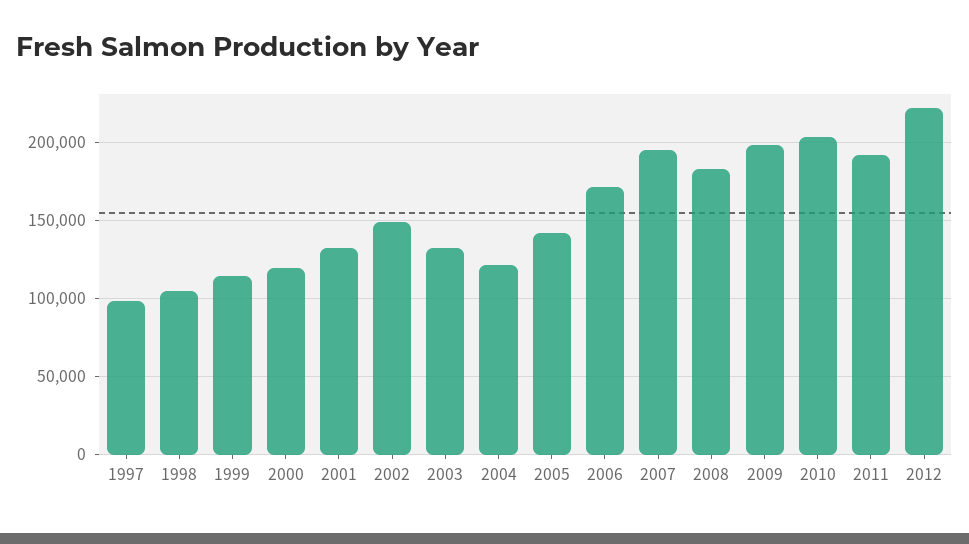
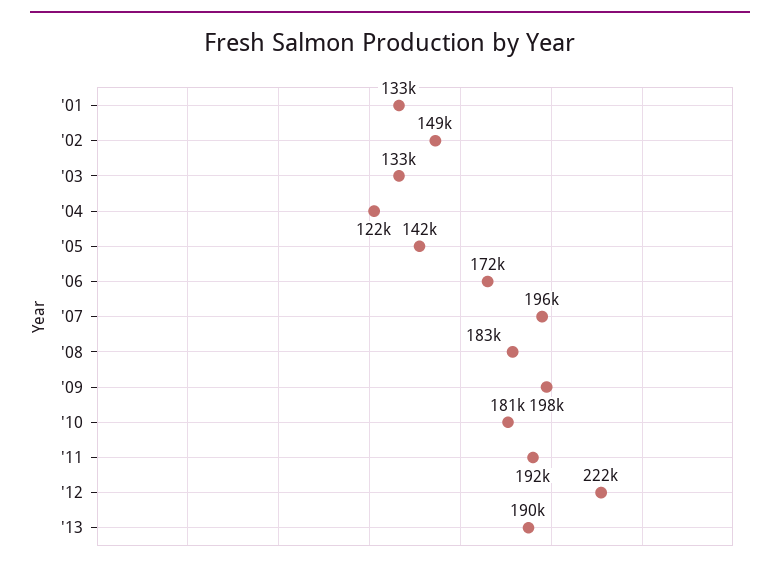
1997: 100000 -> none
1998: 105000 -> none
1999: 115000 -> none
2000: 120000 -> none
2010: 205000 -> 181000
'13: none -> 190000

